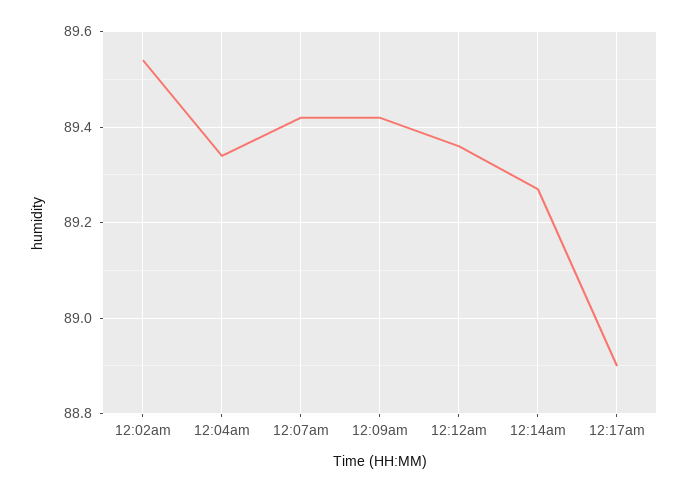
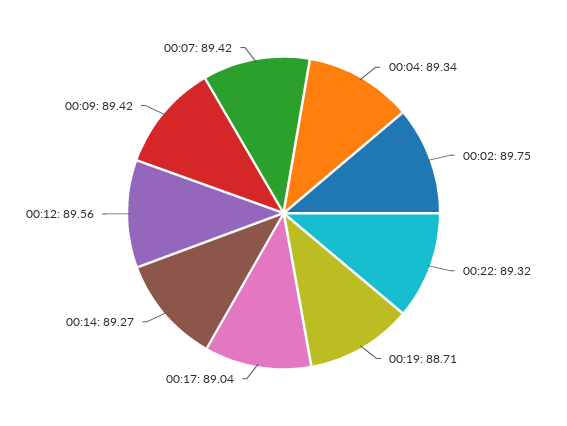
12:02am: 89.55 -> 89.75
12:12am: 89.35 -> 89.56
12:17am: 88.9 -> 89.04
00:22: none -> 89.32
00:19: none -> 88.71

